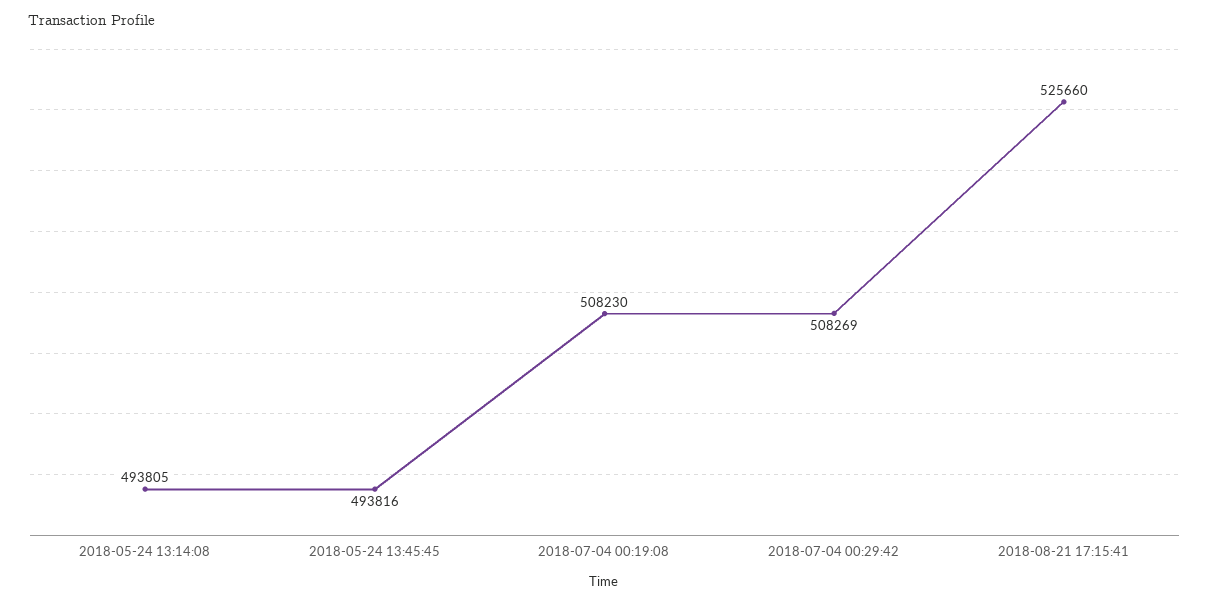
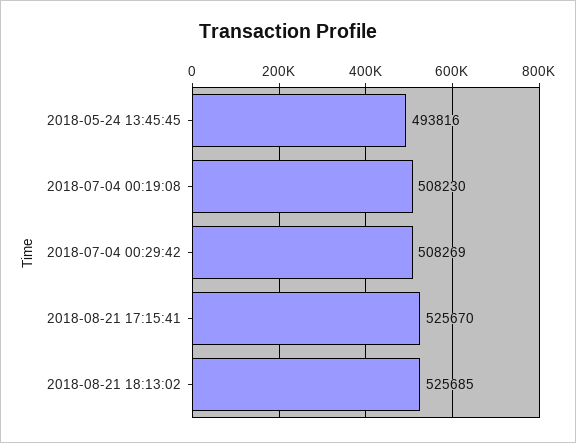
2018-05-24 13:14:08: 493805 -> none
2018-08-21 17:15:41: 525660 -> 525670
2018-08-21 18:13:02: none -> 525685

